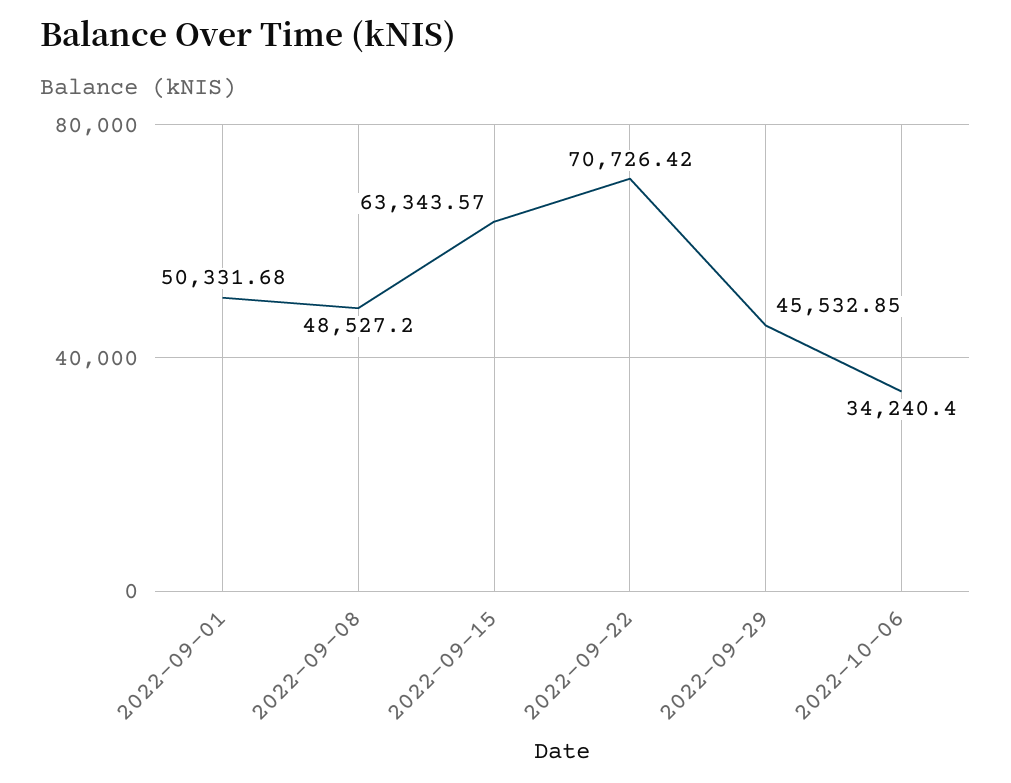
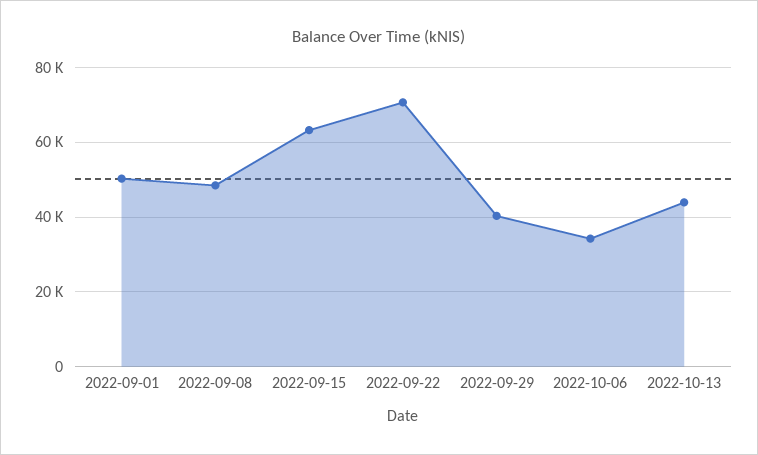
2022-09-29: 45532.85 -> 40000
2022-10-13: none -> 44000

